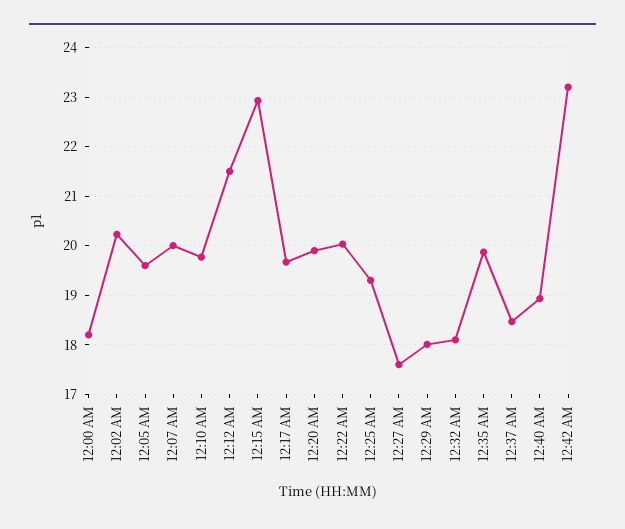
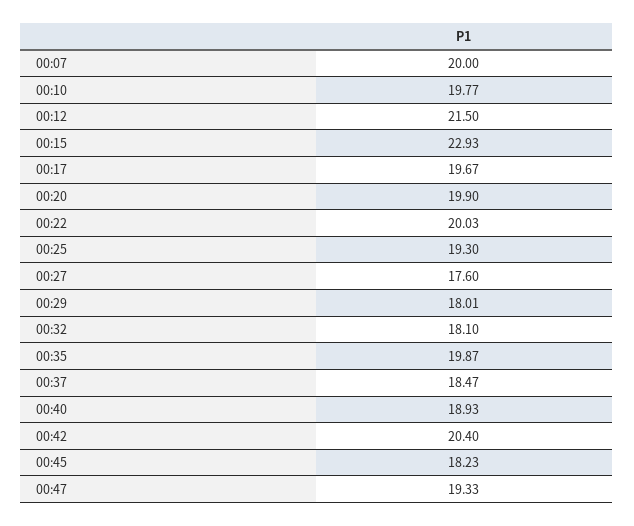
12:00 AM: 18.2 -> none
12:02 AM: 20.2 -> none
12:05 AM: 19.6 -> none
12:42 AM: 23.2 -> 20.4
00:45: none -> 18.23
00:47: none -> 19.33

